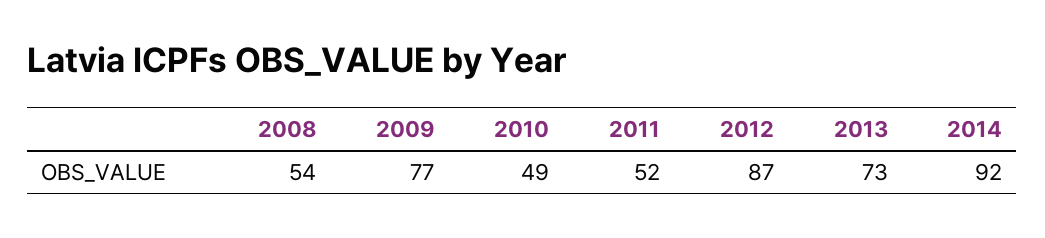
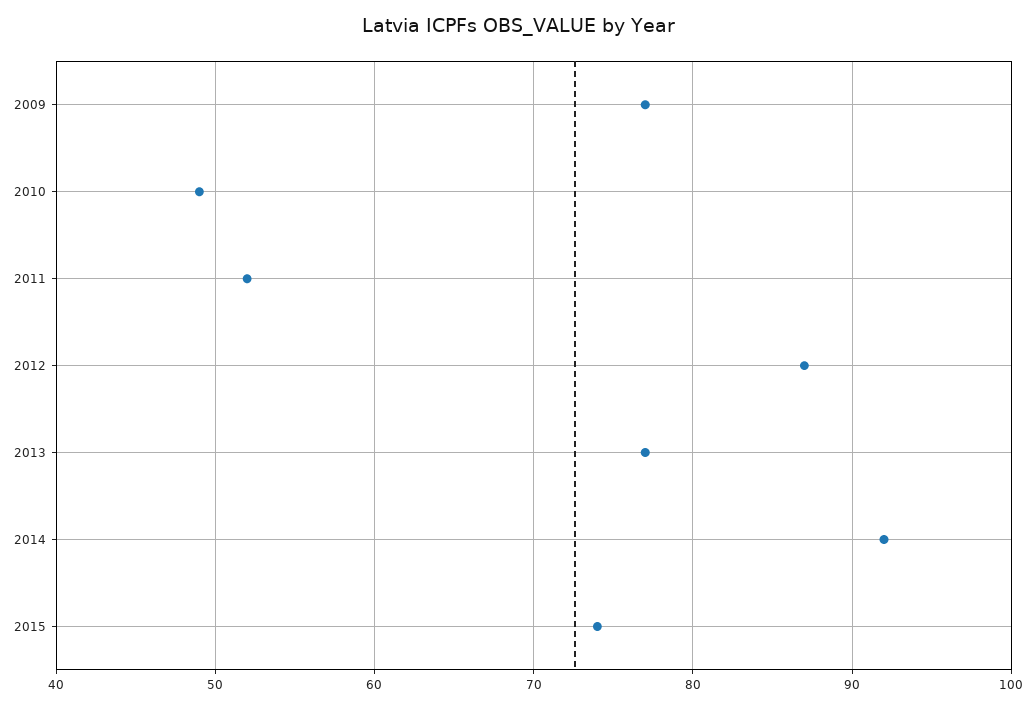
2008: 54 -> none
2013: 73 -> 77
2015: none -> 74

